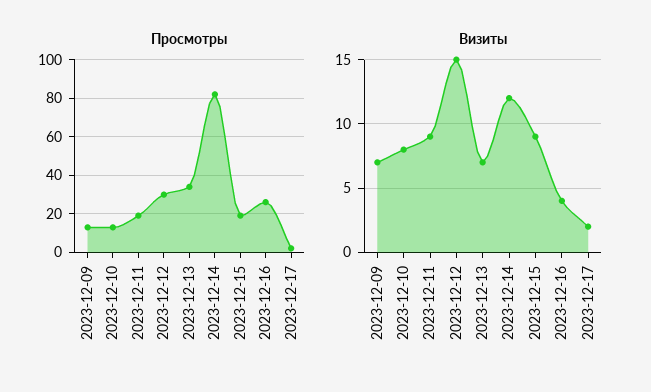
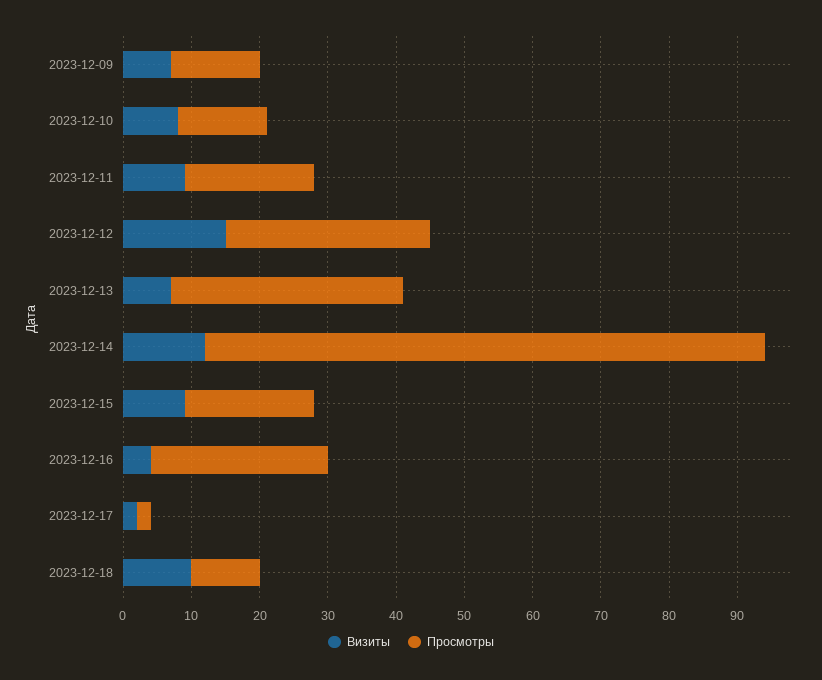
Визиты, 2023-12-18: none -> 10
Просмотры, 2023-12-18: none -> 10

